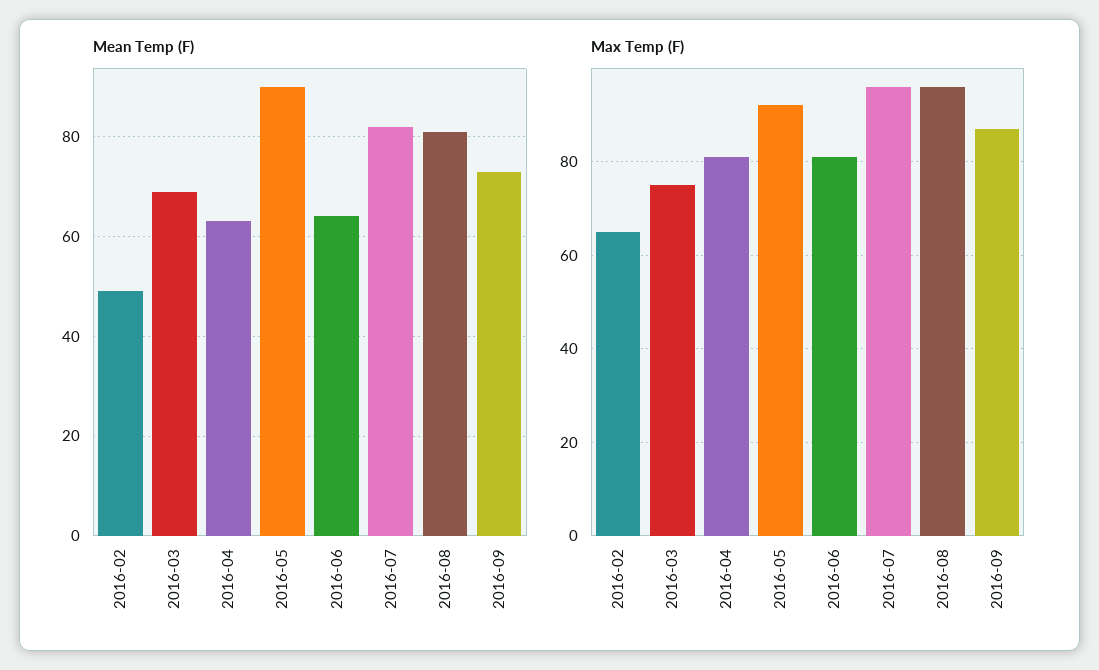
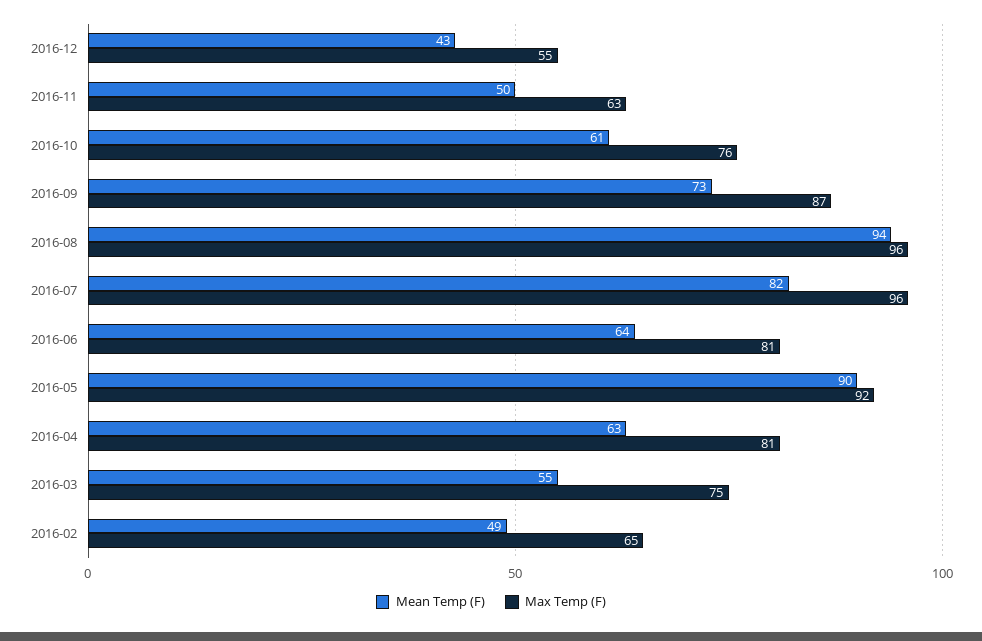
Mean Temp (F), 2016-03: 70 -> 55
Mean Temp (F), 2016-08: 80 -> 94
Mean Temp (F), 2016-12: none -> 43
Max Temp (F), 2016-12: none -> 55
Mean Temp (F), 2016-11: none -> 50
Max Temp (F), 2016-11: none -> 63
Mean Temp (F), 2016-10: none -> 61
Max Temp (F), 2016-10: none -> 76

